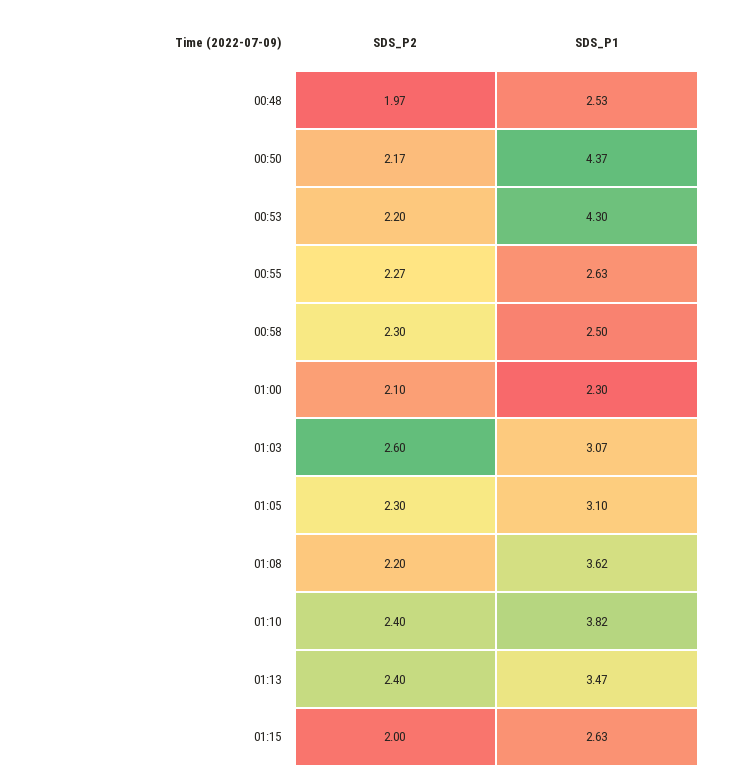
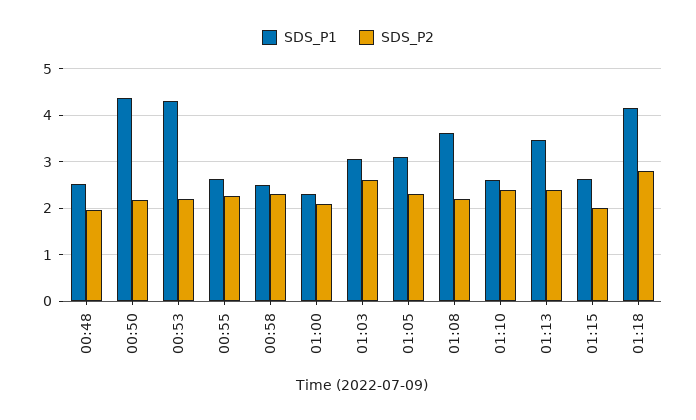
SDS_P1, 01:10: 3.82 -> 2.6
SDS_P1, 01:18: none -> 4.2
SDS_P2, 01:18: none -> 2.8

